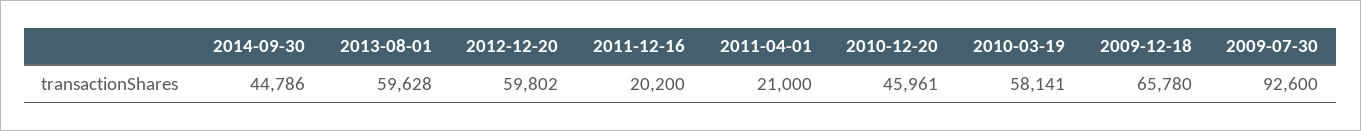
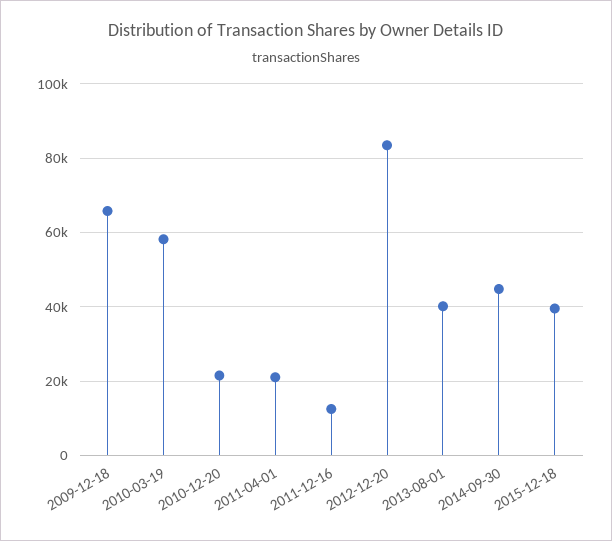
2013-08-01: 59628 -> 40000
2012-12-20: 59802 -> 84000
2011-12-16: 20200 -> 12000
2010-12-20: 45961 -> 22000
2009-07-30: 92600 -> none
2015-12-18: none -> 40000

